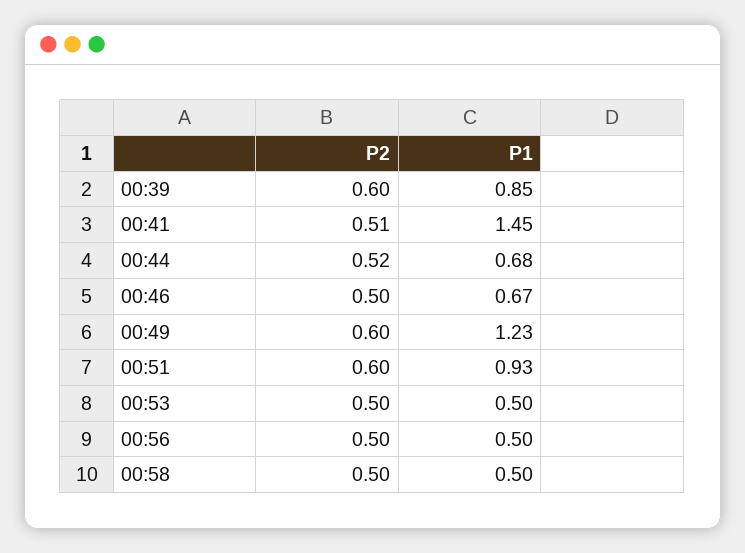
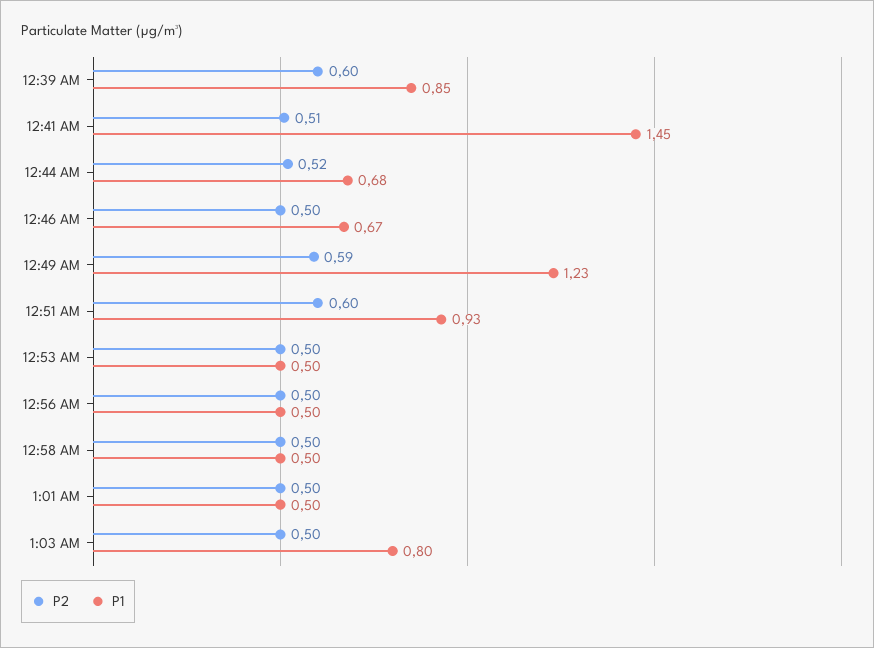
P2, 00:49: 0.6 -> 0.59
P2, 1:01 AM: none -> 0.5
P1, 1:01 AM: none -> 0.5
P2, 1:03 AM: none -> 0.5
P1, 1:03 AM: none -> 0.8

